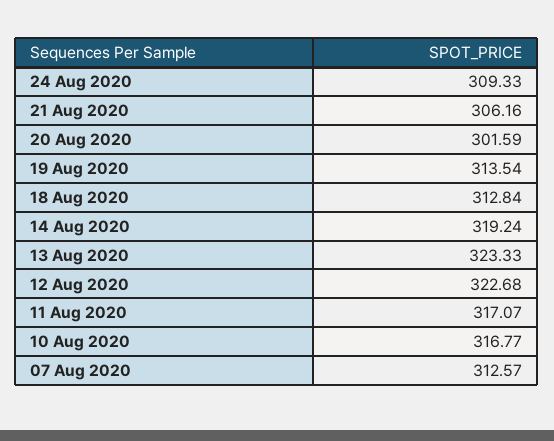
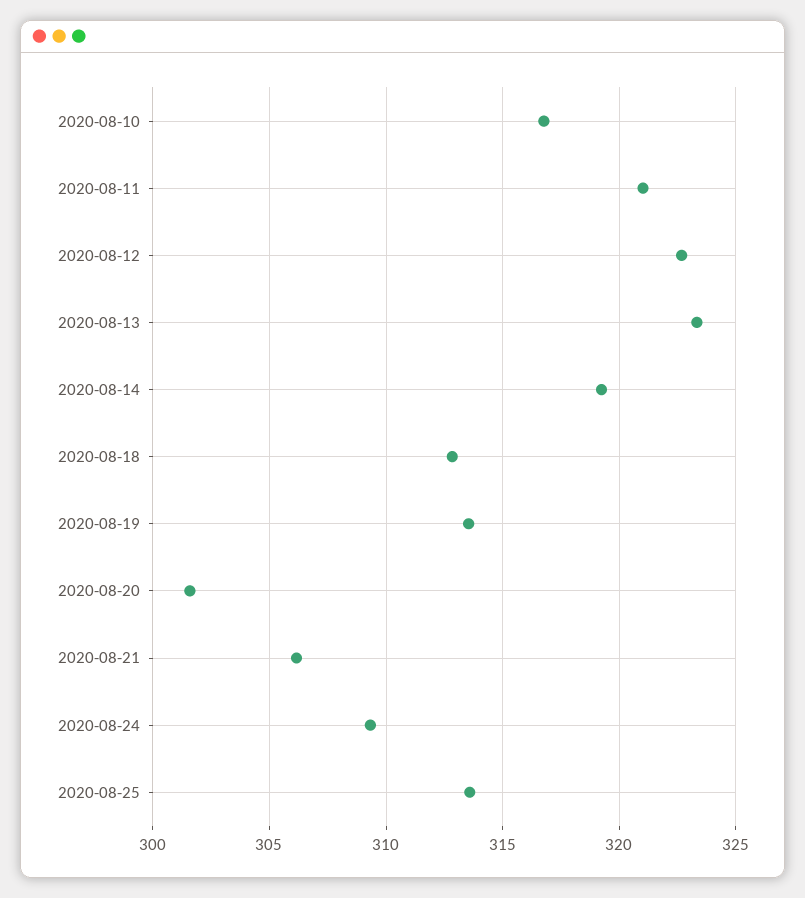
11 Aug 2020: 317.07 -> 321
07 Aug 2020: 312.57 -> none
2020-08-25: none -> 313.5

